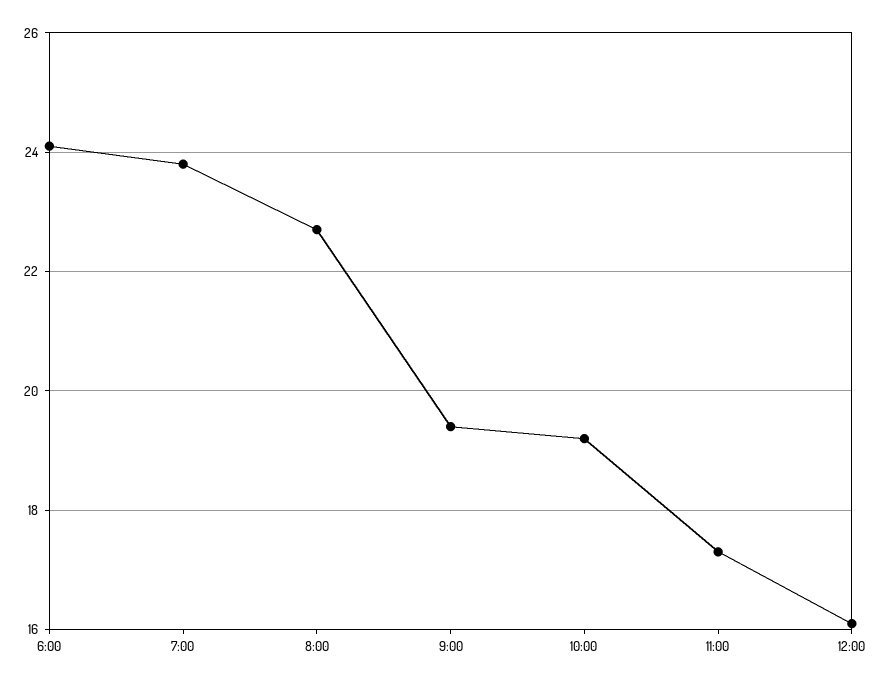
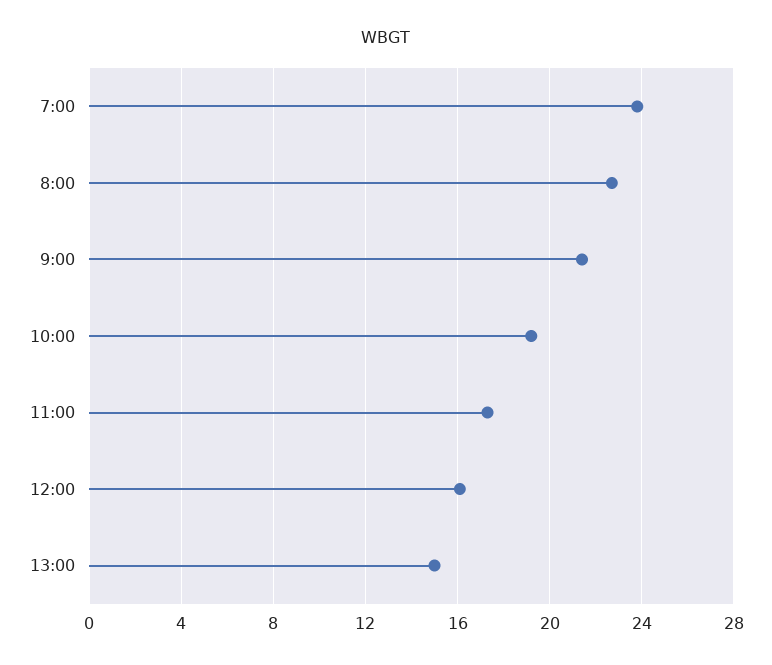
6:00: 24 -> none
9:00: 19.5 -> 21.5
13:00: none -> 15

